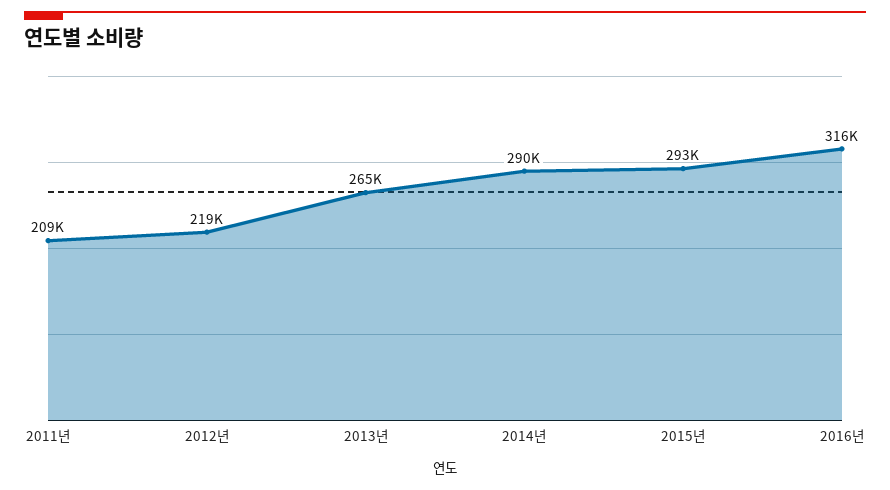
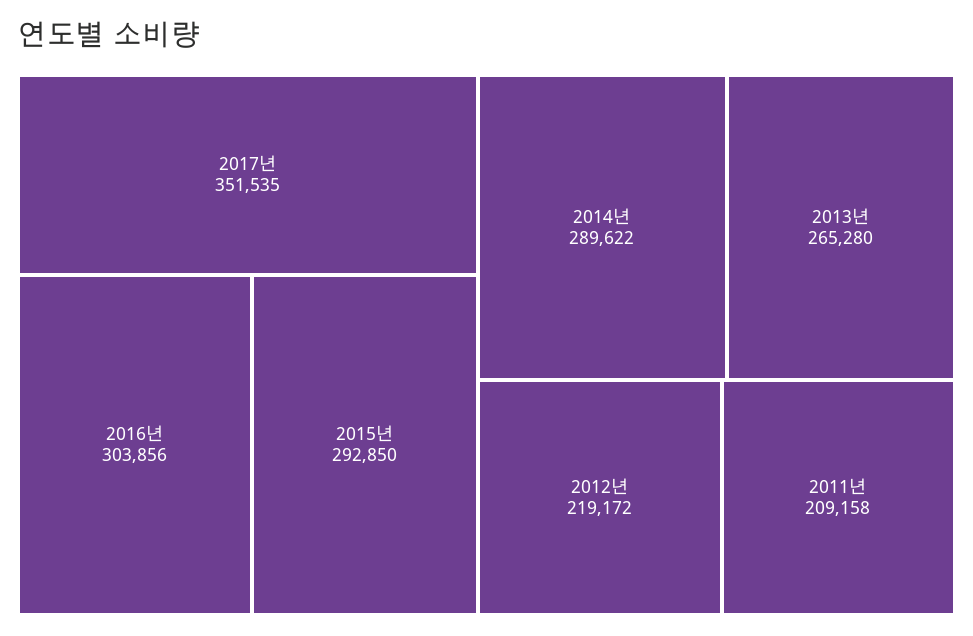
2016년: 316000 -> 303856
2017년: none -> 351535

